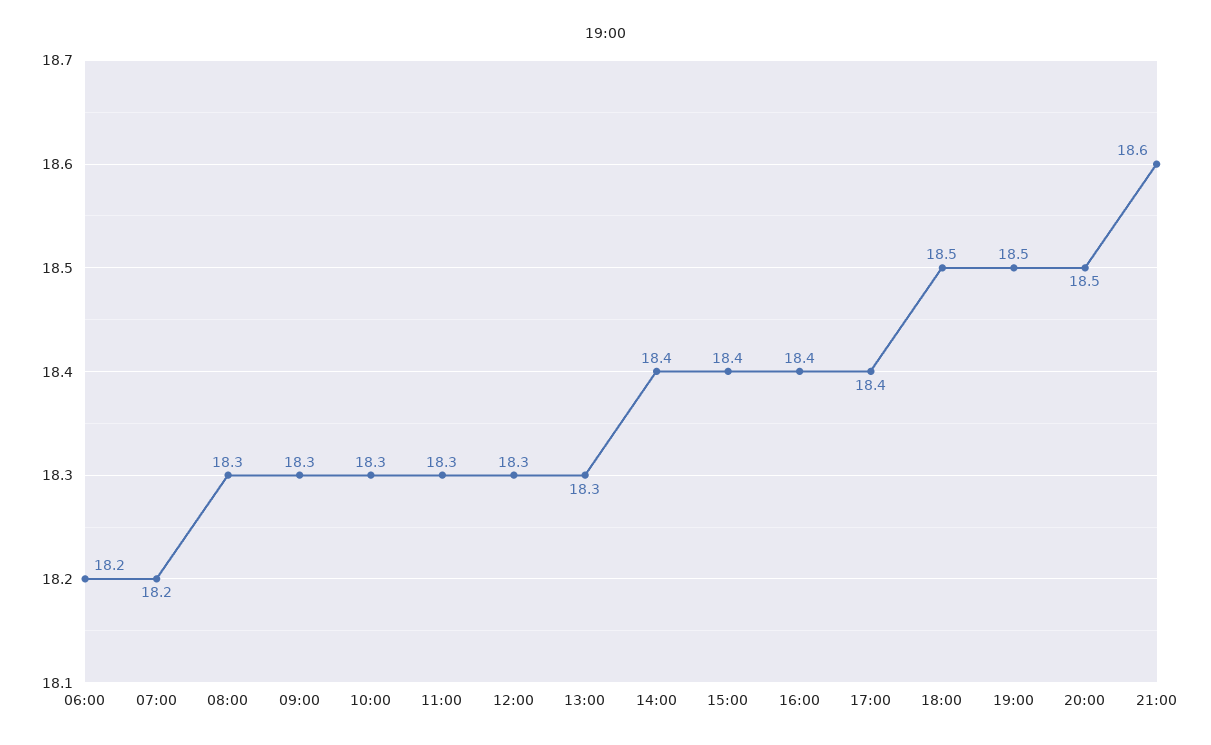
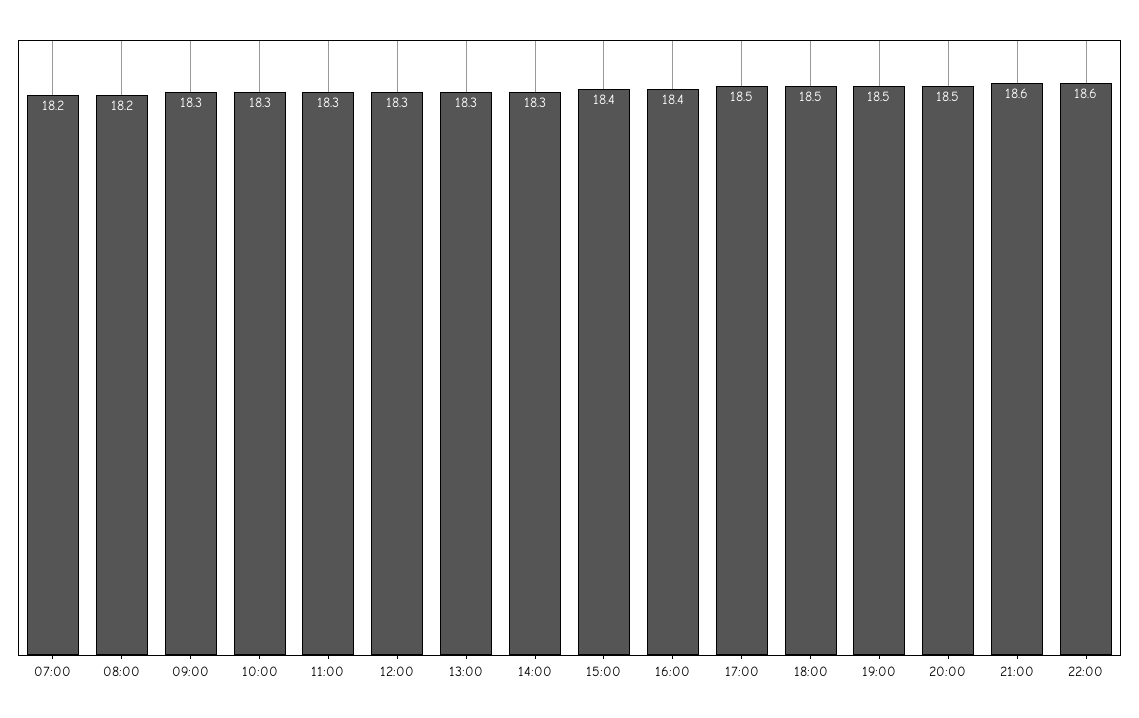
06:00: 18.2 -> none
08:00: 18.3 -> 18.2
14:00: 18.4 -> 18.3
17:00: 18.4 -> 18.5
22:00: none -> 18.6

